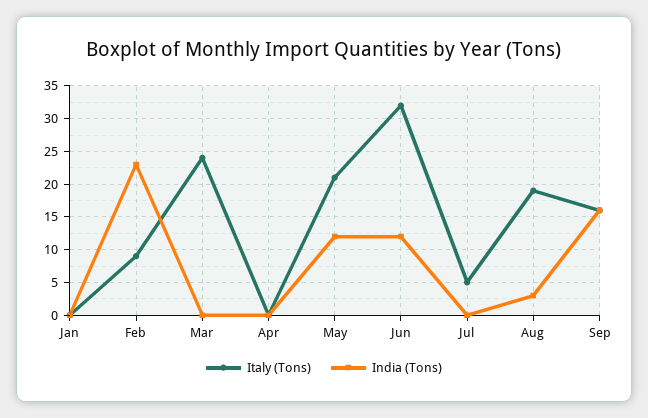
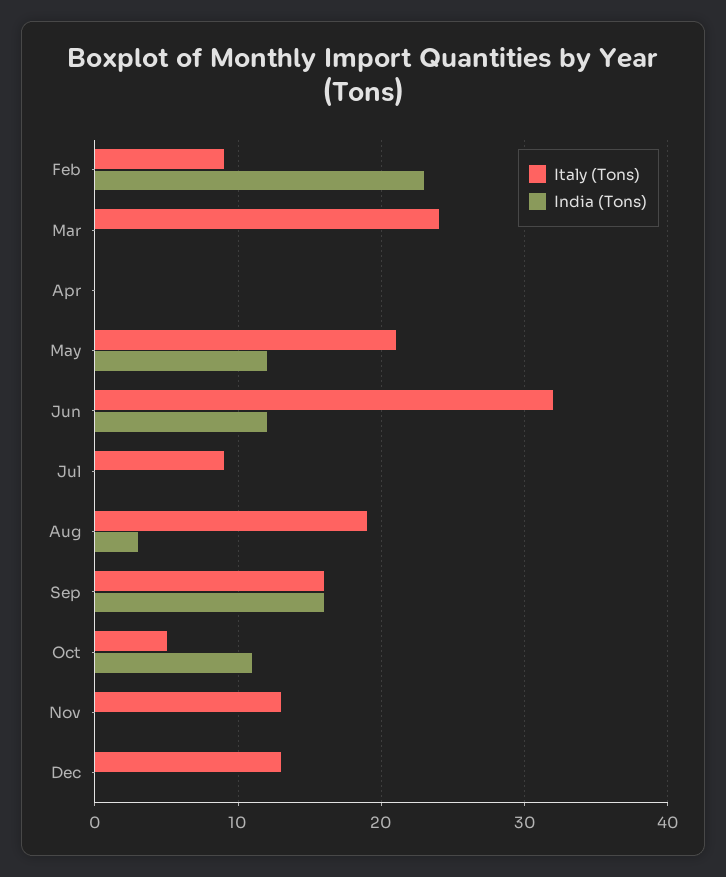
Italy (Tons), Jan: 0 -> none
India (Tons), Jan: 0 -> none
Italy (Tons), Jul: 5 -> 9
Italy (Tons), Oct: none -> 5
India (Tons), Oct: none -> 11
Italy (Tons), Nov: none -> 13
India (Tons), Nov: none -> 0
Italy (Tons), Dec: none -> 13
India (Tons), Dec: none -> 0

